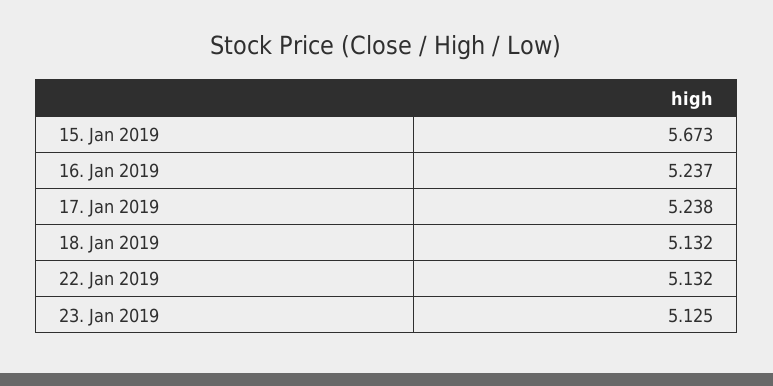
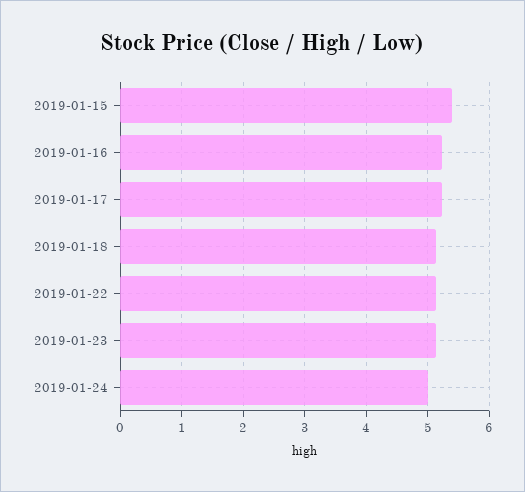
15. Jan 2019: 5.673 -> 5.4
2019-01-24: none -> 5

